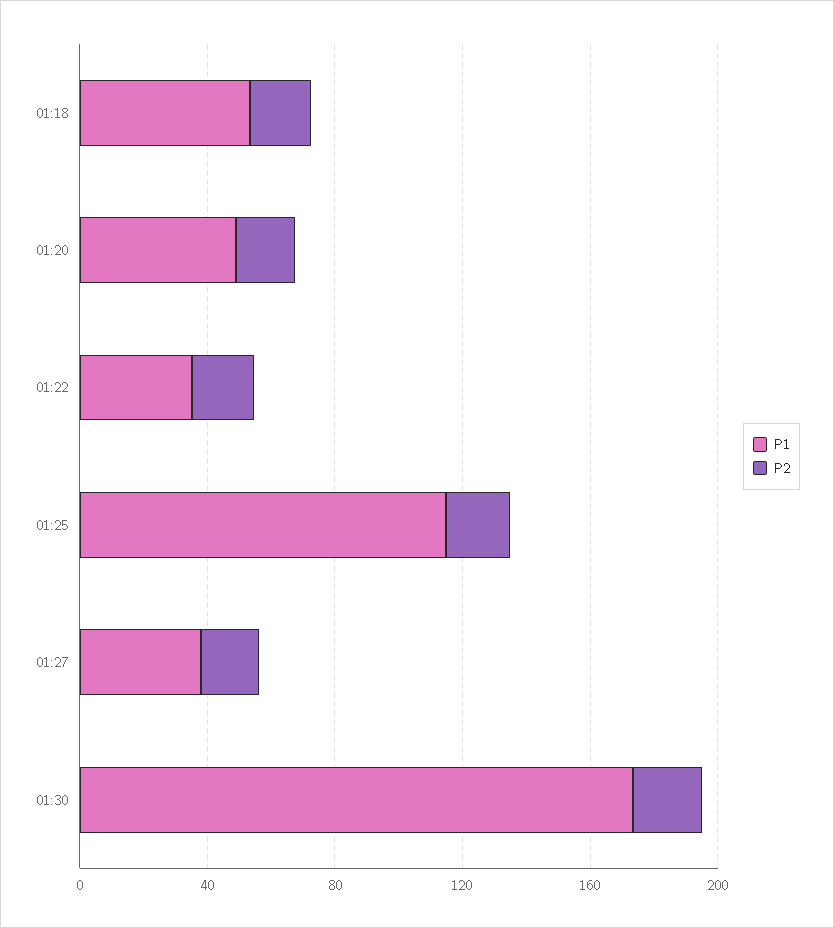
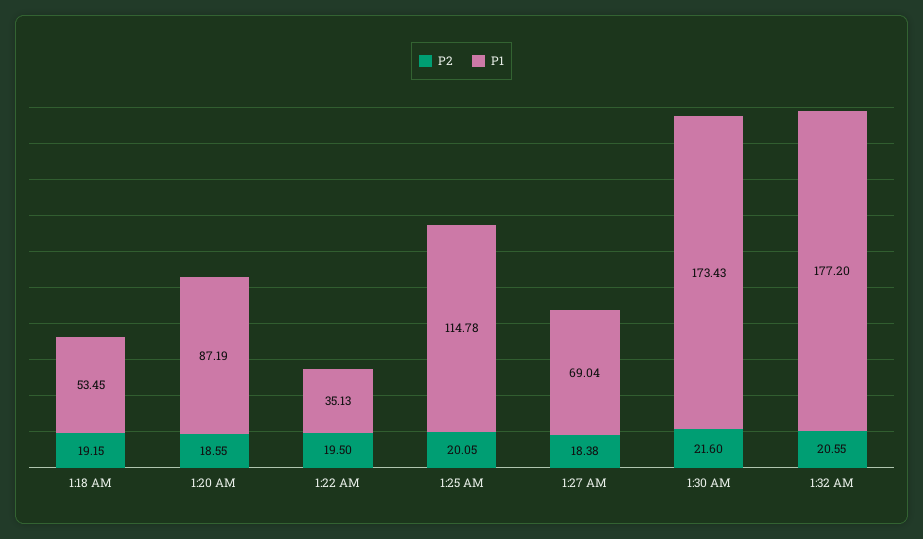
P1, 01:20: 50 -> 87.19
P1, 01:27: 40 -> 69.04
P2, 1:32 AM: none -> 20.55
P1, 1:32 AM: none -> 177.2

